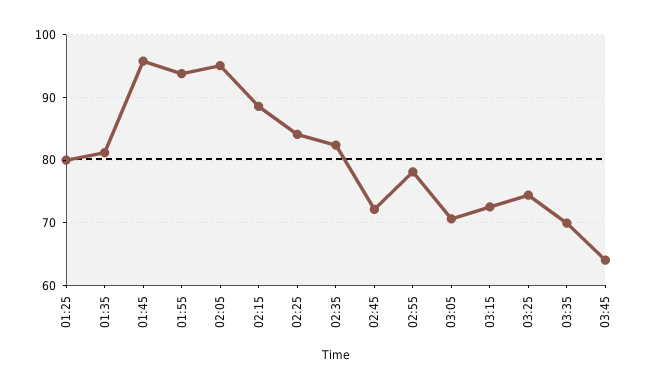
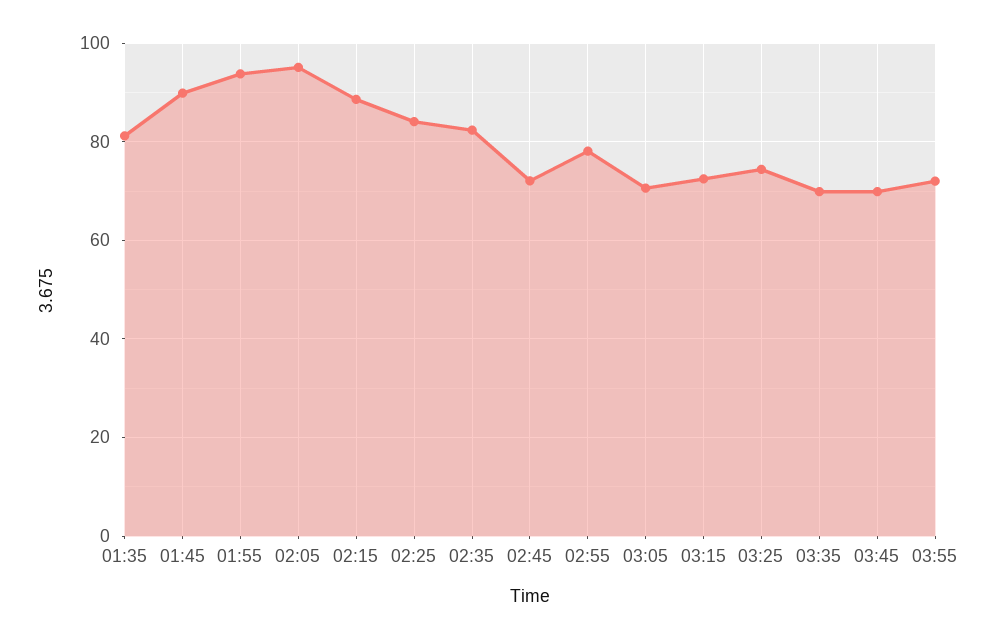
01:25: 80 -> none
01:45: 96 -> 90
03:45: 64 -> 70
03:55: none -> 72

